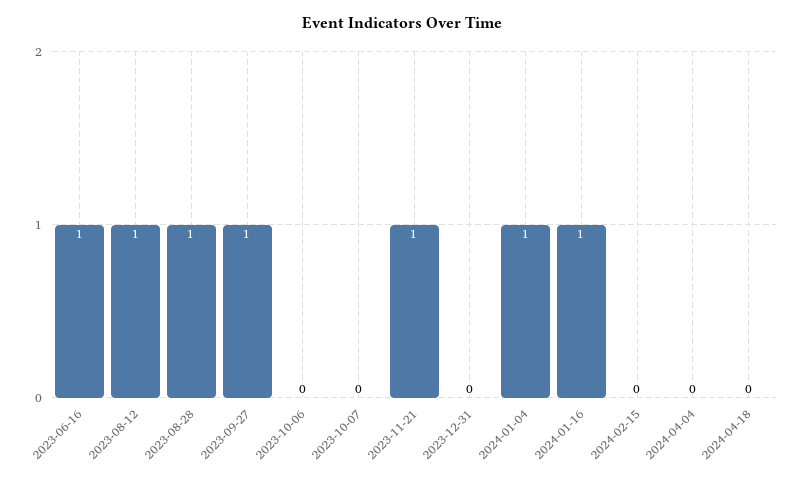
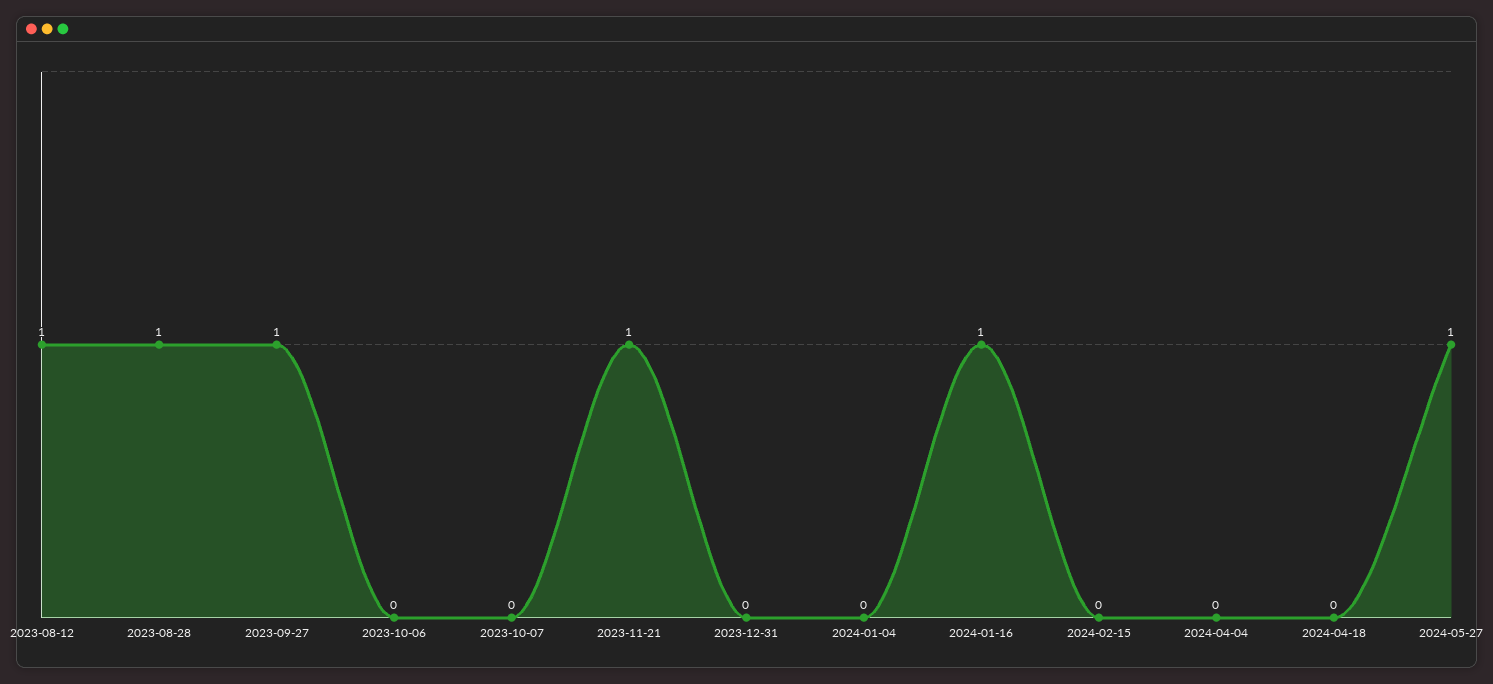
2023-06-16: 1 -> none
2024-01-04: 1 -> 0
2024-05-27: none -> 1

